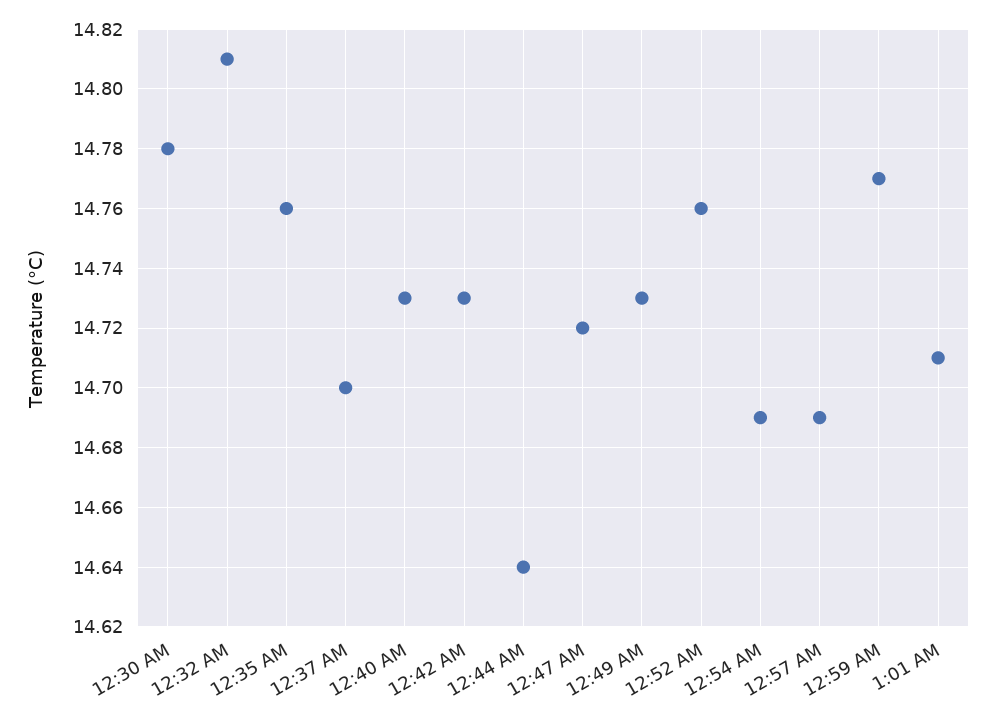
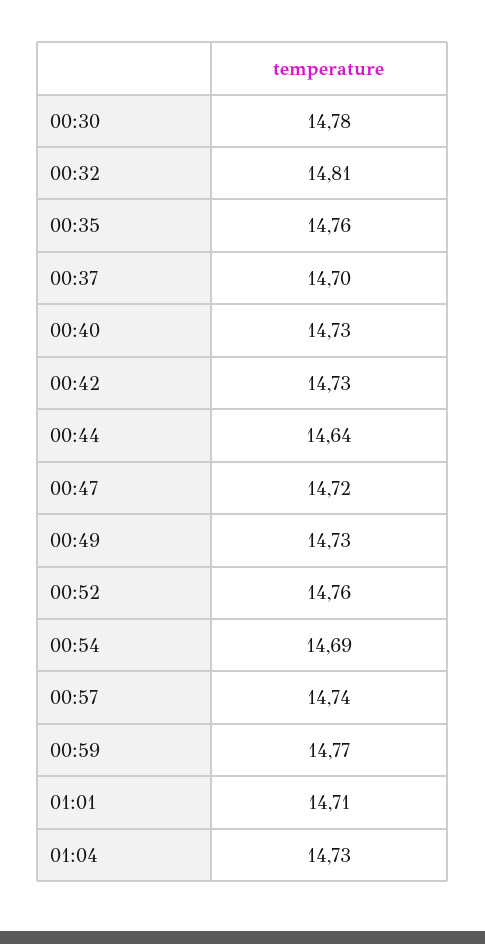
12:57 AM: 14.69 -> 14.74
01:04: none -> 14.73

